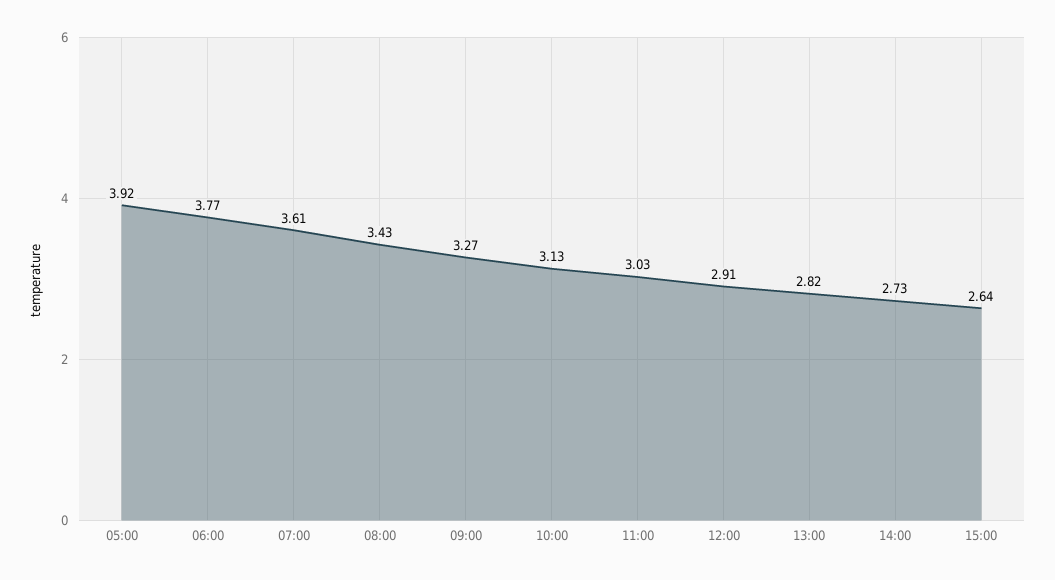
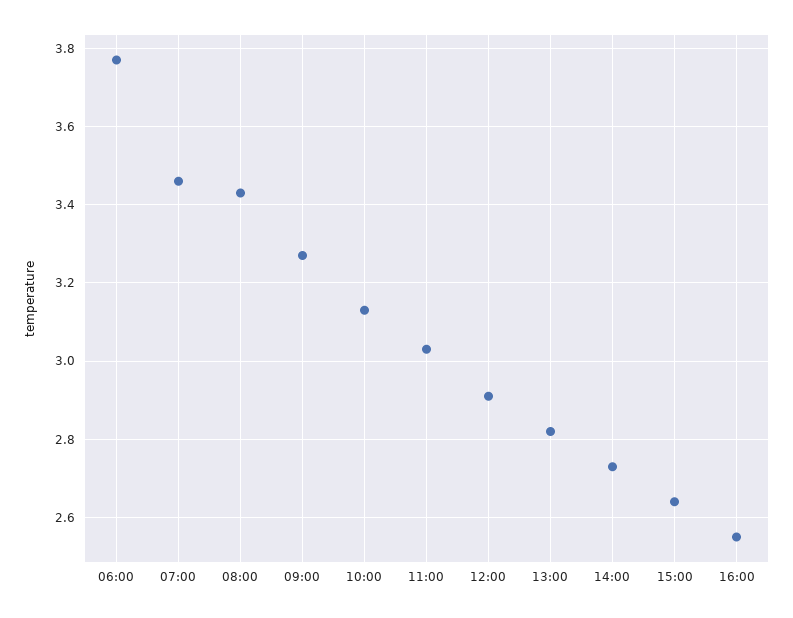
05:00: 3.92 -> none
07:00: 3.61 -> 3.45
16:00: none -> 2.55

